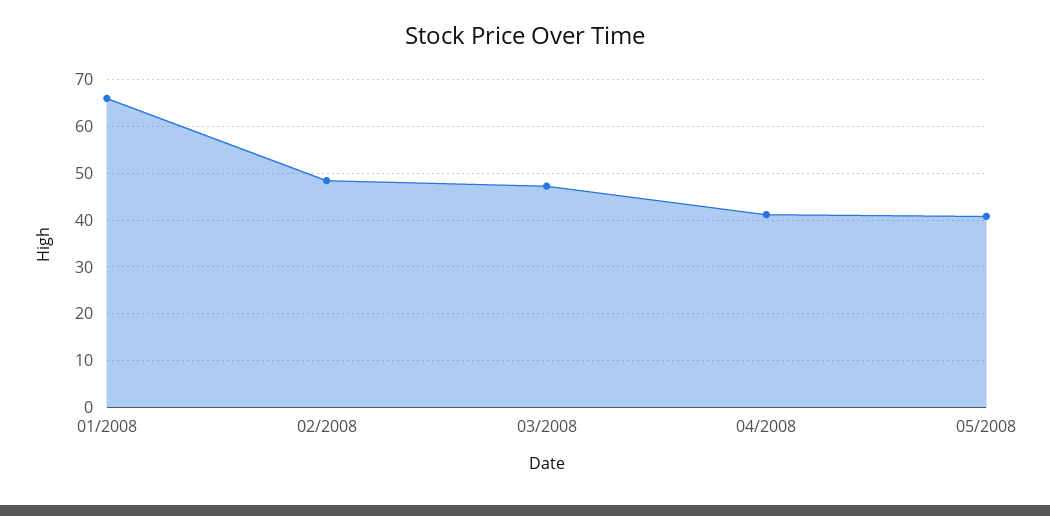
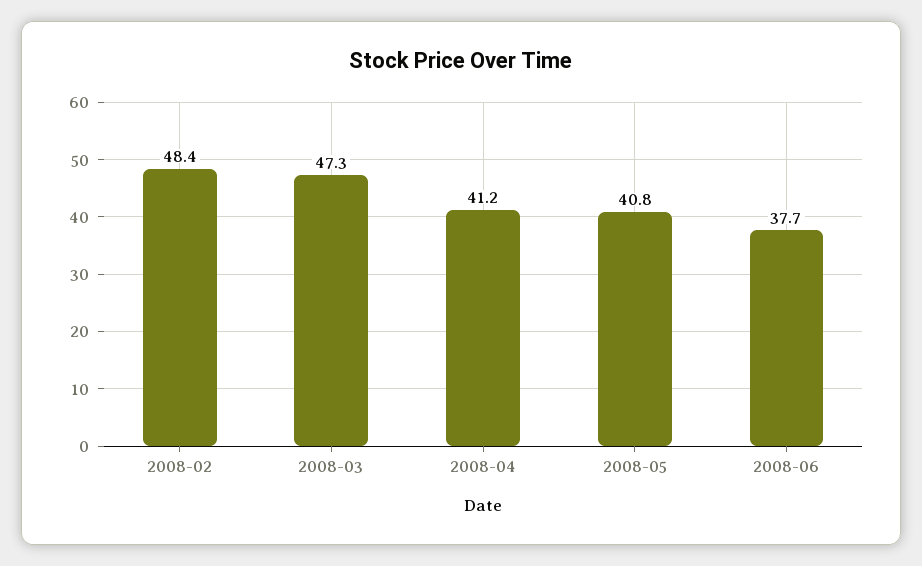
01/2008: 66 -> none
2008-06: none -> 37.7

